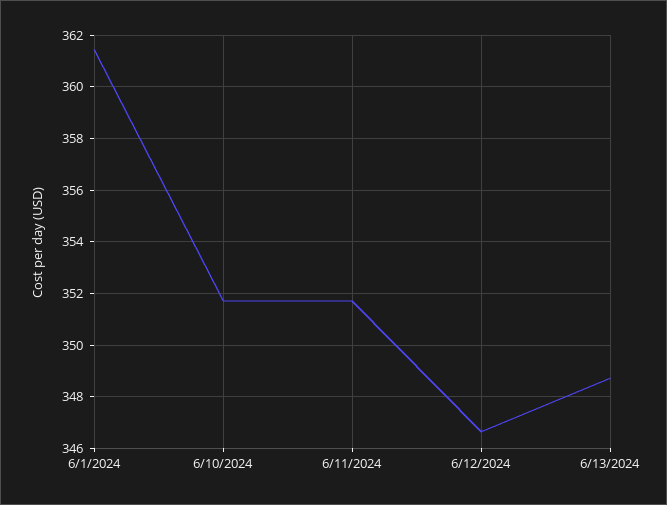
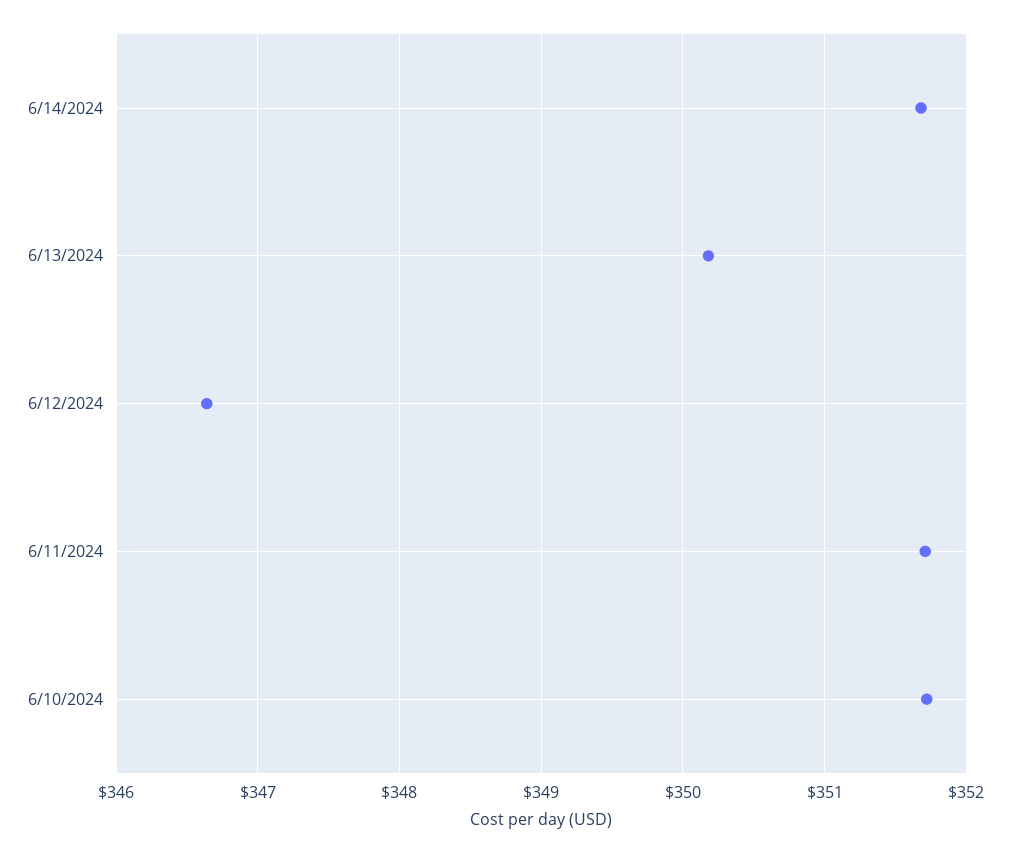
6/1/2024: 361.5 -> none
6/13/2024: 348.75 -> 350.2
6/14/2024: none -> 351.7

